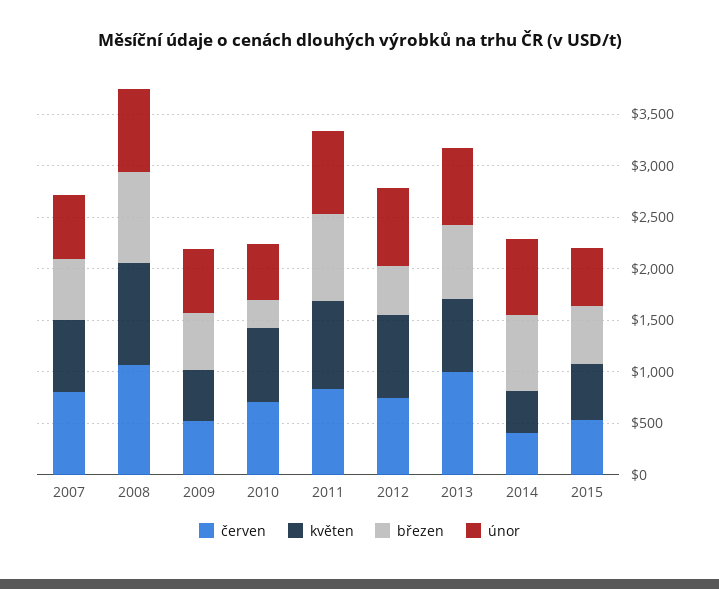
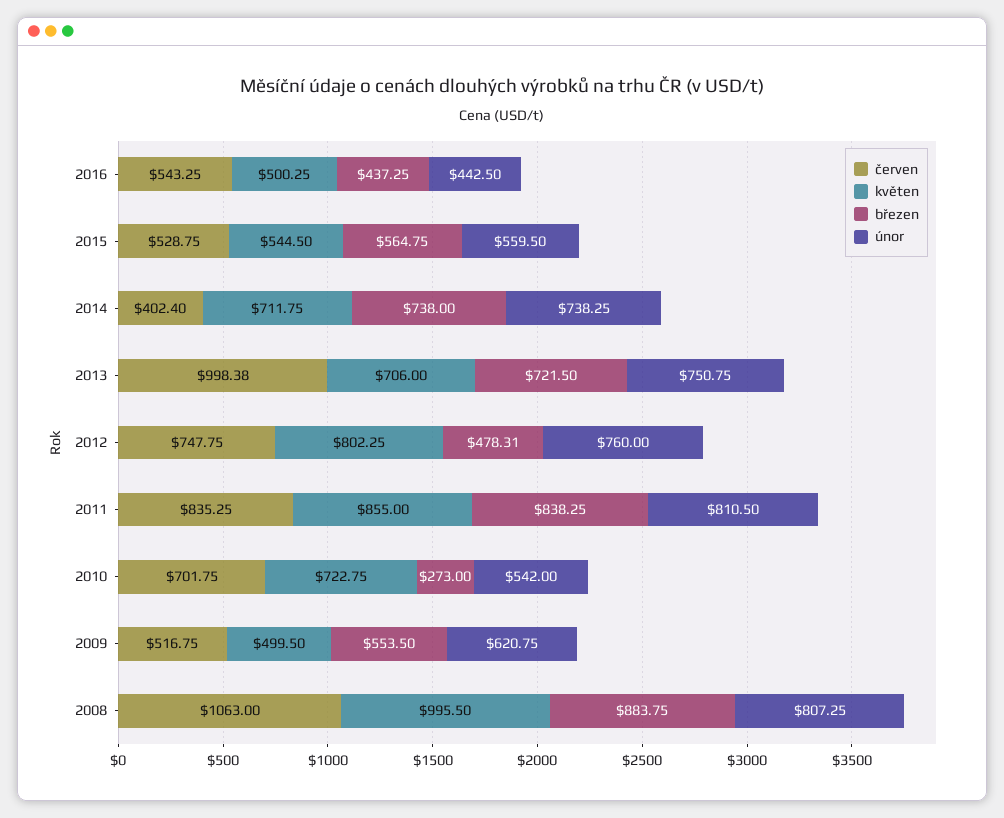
červen, 2007: 800 -> none
květen, 2007: 700 -> none
březen, 2007: 600 -> none
únor, 2007: 600 -> none
květen, 2014: 400 -> 711.75
červen, 2016: none -> 543.25
květen, 2016: none -> 500.25
březen, 2016: none -> 437.25
únor, 2016: none -> 442.5

